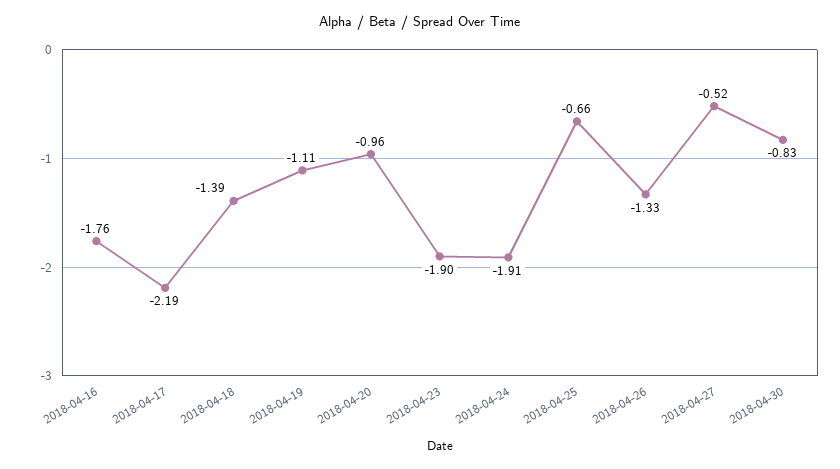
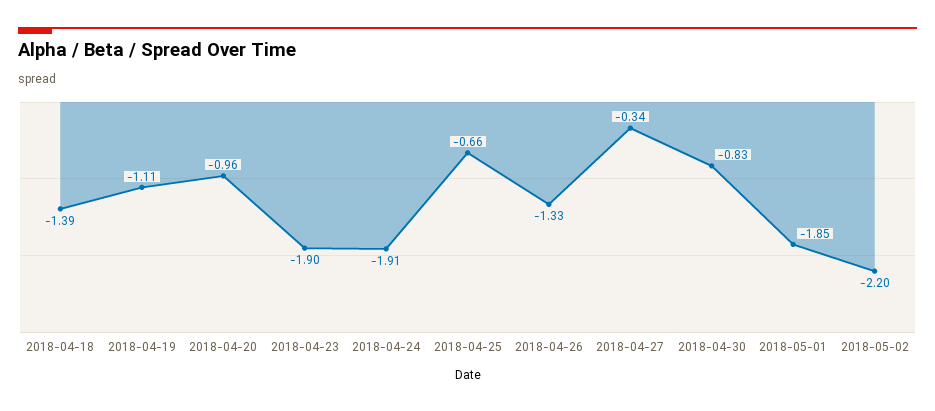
2018-04-16: -1.76 -> none
2018-04-17: -2.19 -> none
2018-04-27: -0.52 -> -0.34
2018-05-01: none -> -1.85
2018-05-02: none -> -2.2

